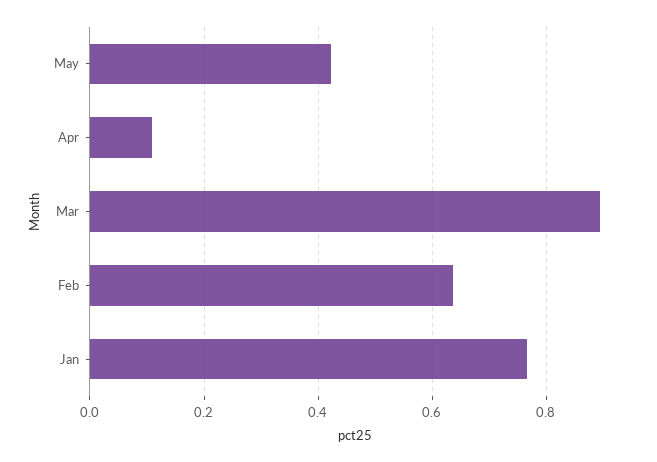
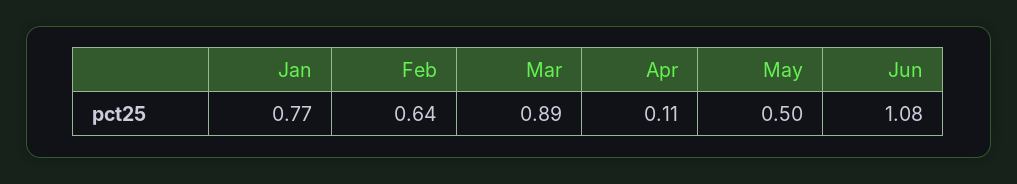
May: 0.42 -> 0.5
Jun: none -> 1.08

